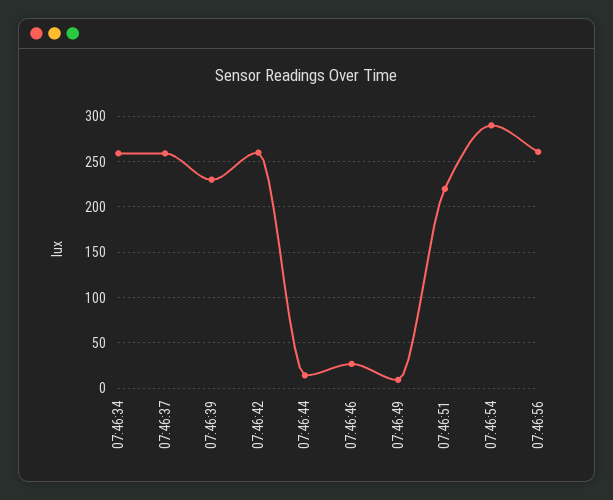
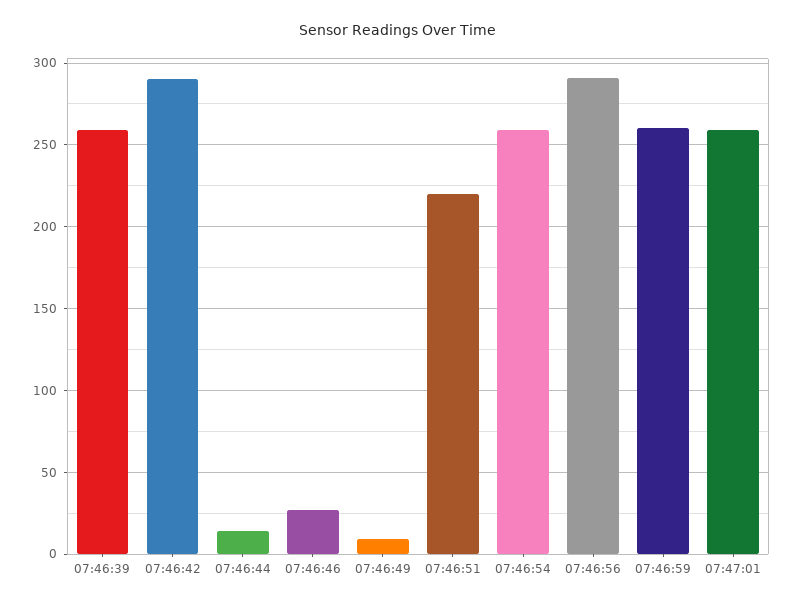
07:46:34: 260 -> none
07:46:37: 260 -> none
07:46:39: 230 -> 260
07:46:42: 260 -> 290
07:46:54: 290 -> 260
07:46:56: 260 -> 290
07:46:59: none -> 260
07:47:01: none -> 260

